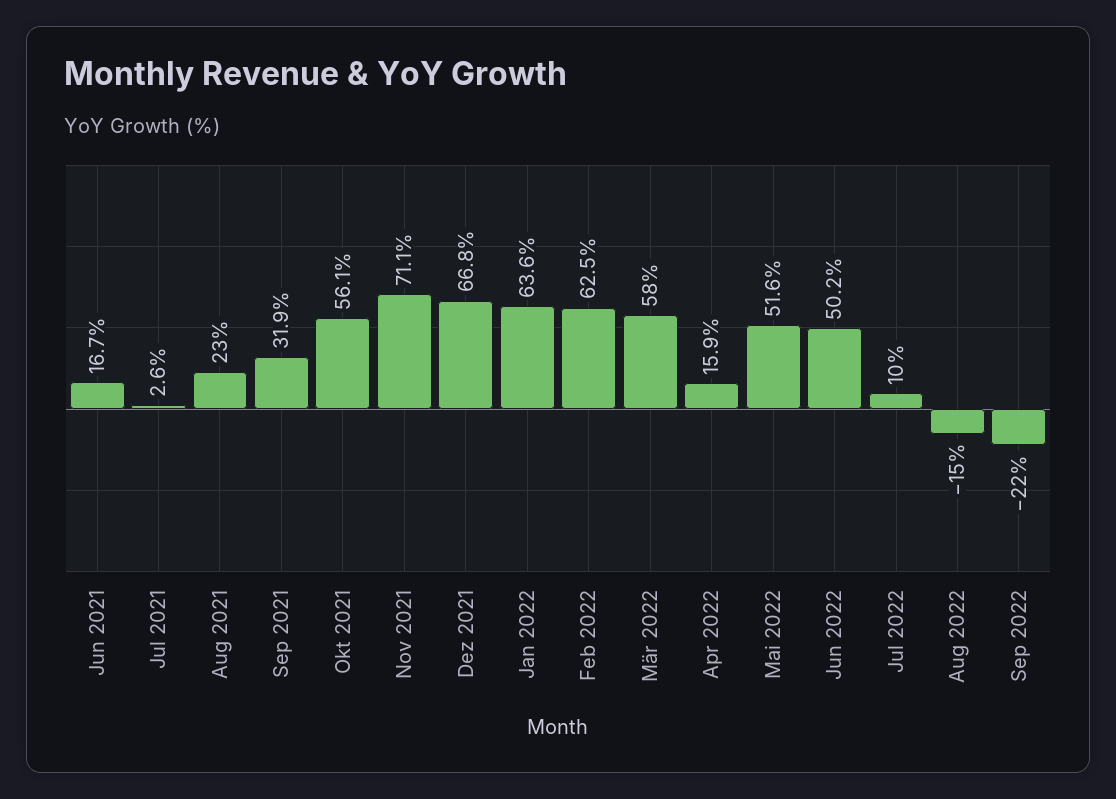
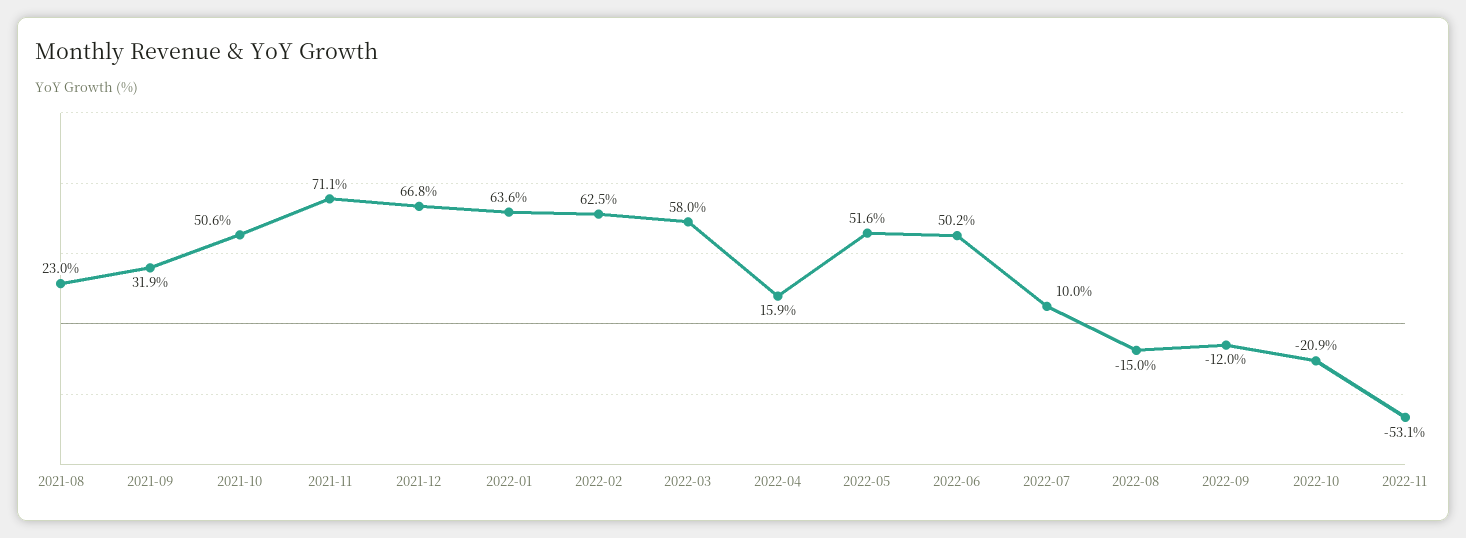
Jun 2021: 16.7 -> none
Jul 2021: 2.6 -> none
Okt 2021: 56.1 -> 50.6
Sep 2022: -22 -> -12
2022-10: none -> -20.9
2022-11: none -> -53.1

